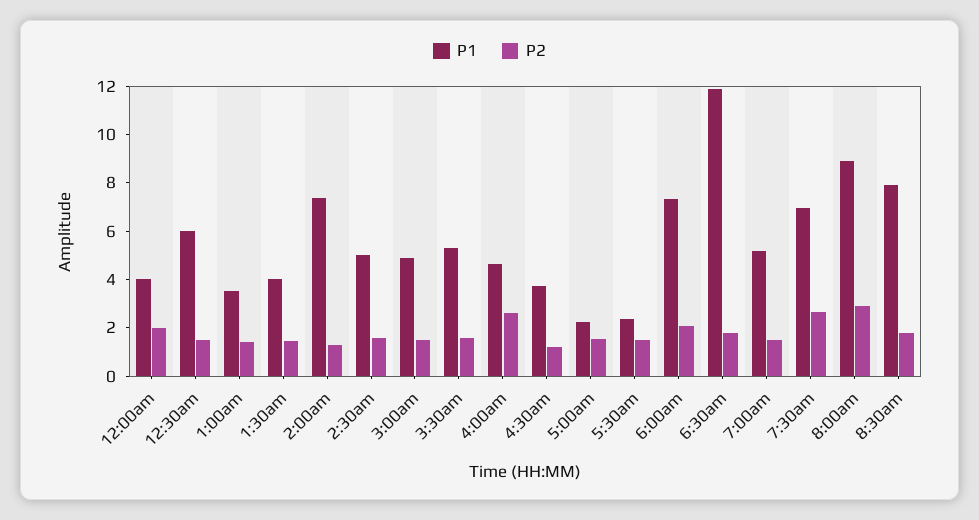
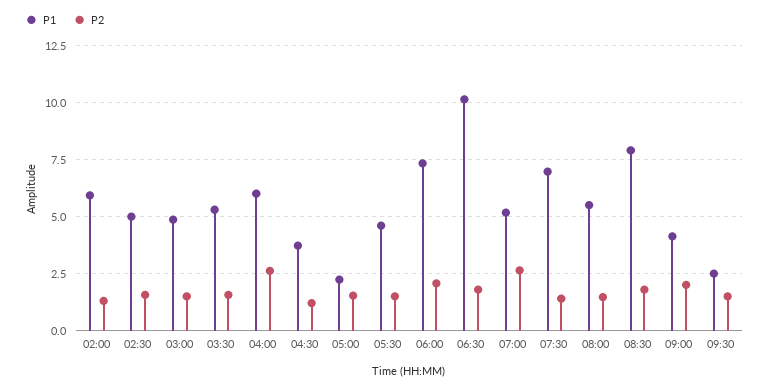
P1, 12:00am: 4 -> none
P2, 12:00am: 2 -> none
P1, 12:30am: 6 -> none
P2, 12:30am: 1.5 -> none
P1, 1:00am: 3.5 -> none
P2, 1:00am: 1.5 -> none
P1, 1:30am: 4 -> none
P2, 1:30am: 1.5 -> none
P1, 2:00am: 7.5 -> 6
P1, 4:00am: 4.5 -> 6
P1, 5:30am: 2.5 -> 4.5
P1, 6:30am: 12 -> 10
P2, 7:00am: 1.5 -> 2.5
P2, 7:30am: 2.5 -> 1.5
P1, 8:00am: 9 -> 5.5
P2, 8:00am: 3 -> 1.5
P1, 09:00: none -> 4
P2, 09:00: none -> 2
P1, 09:30: none -> 2.5
P2, 09:30: none -> 1.5

